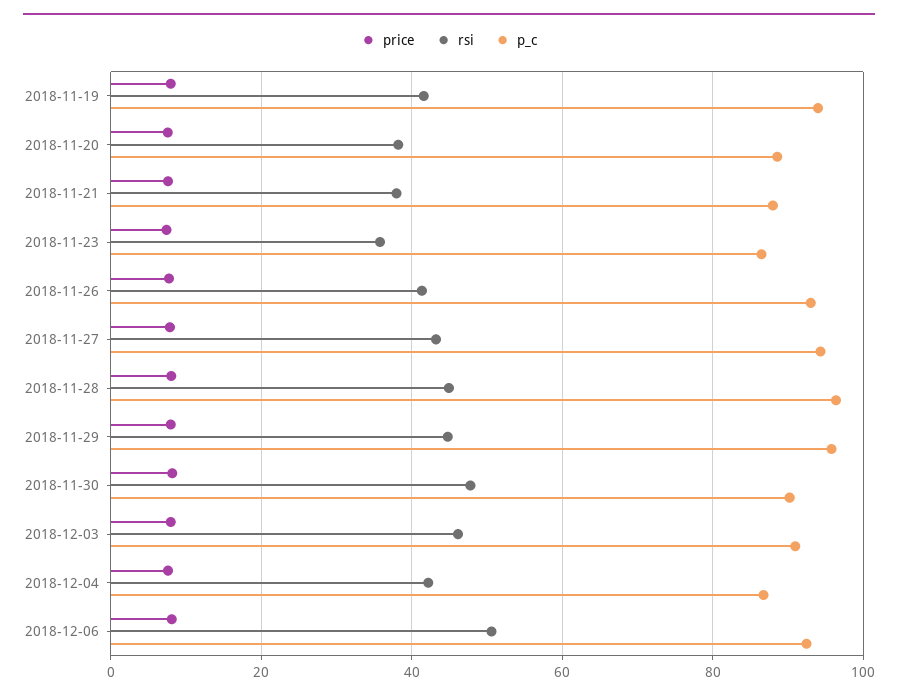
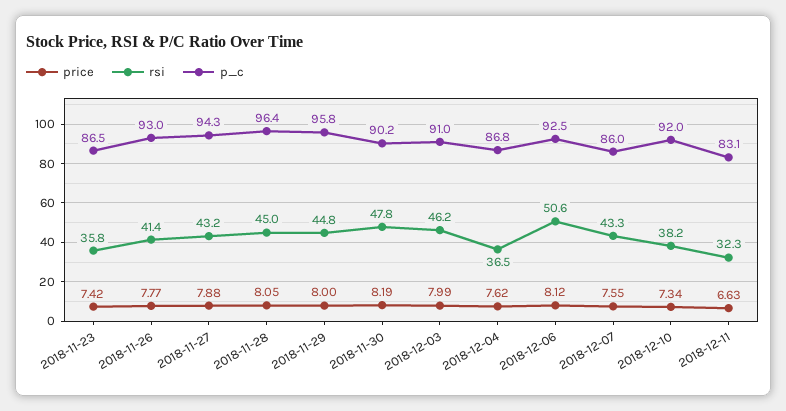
price, 2018-11-19: 8 -> none
rsi, 2018-11-19: 42 -> none
p_c, 2018-11-19: 94 -> none
price, 2018-11-20: 8 -> none
rsi, 2018-11-20: 38 -> none
p_c, 2018-11-20: 88 -> none
price, 2018-11-21: 8 -> none
rsi, 2018-11-21: 38 -> none
p_c, 2018-11-21: 88 -> none
rsi, 2018-12-04: 42 -> 36.5
price, 2018-12-07: none -> 7.55
rsi, 2018-12-07: none -> 43.3
p_c, 2018-12-07: none -> 86
price, 2018-12-10: none -> 7.34
rsi, 2018-12-10: none -> 38.2
p_c, 2018-12-10: none -> 92
price, 2018-12-11: none -> 6.63
rsi, 2018-12-11: none -> 32.3
p_c, 2018-12-11: none -> 83.1

